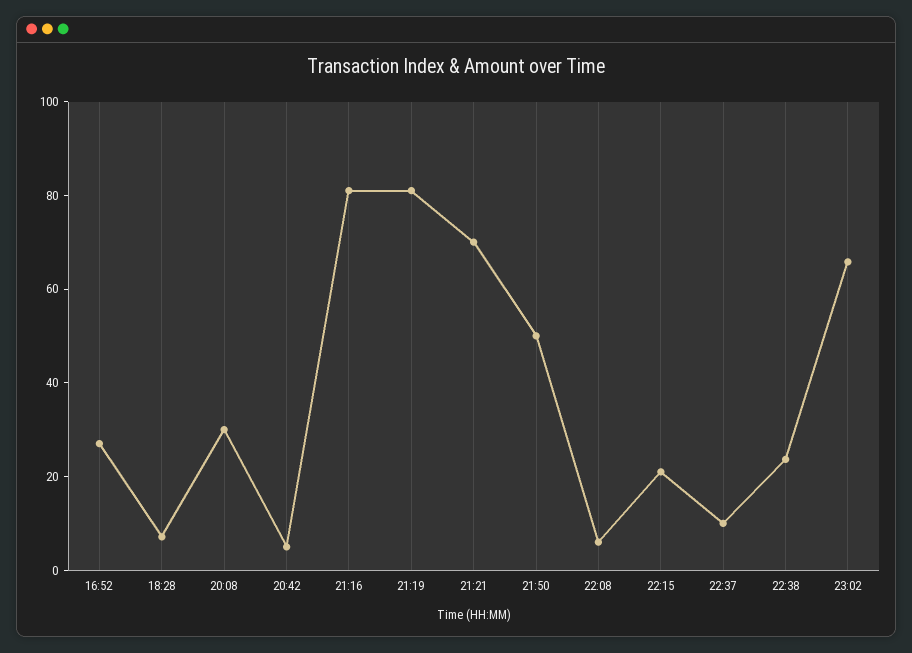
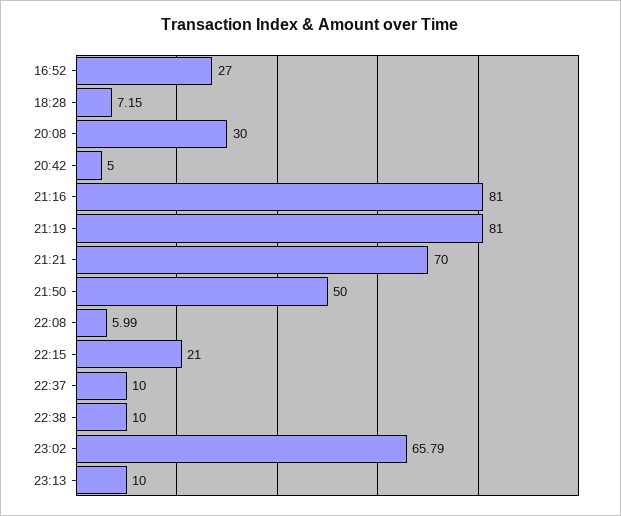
22:38: 25 -> 10
23:13: none -> 10

